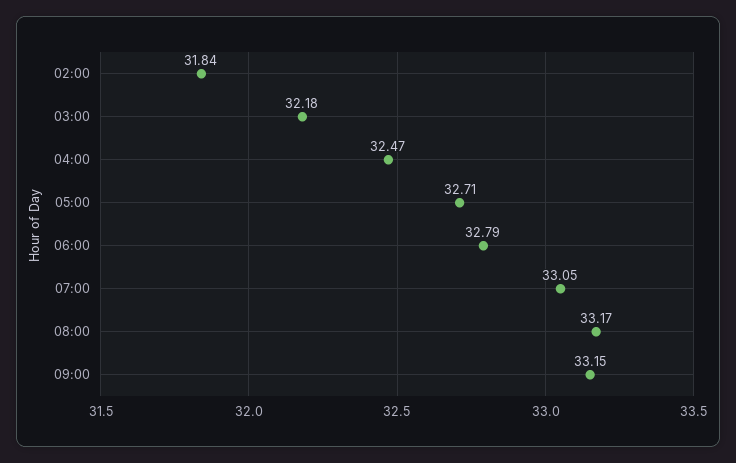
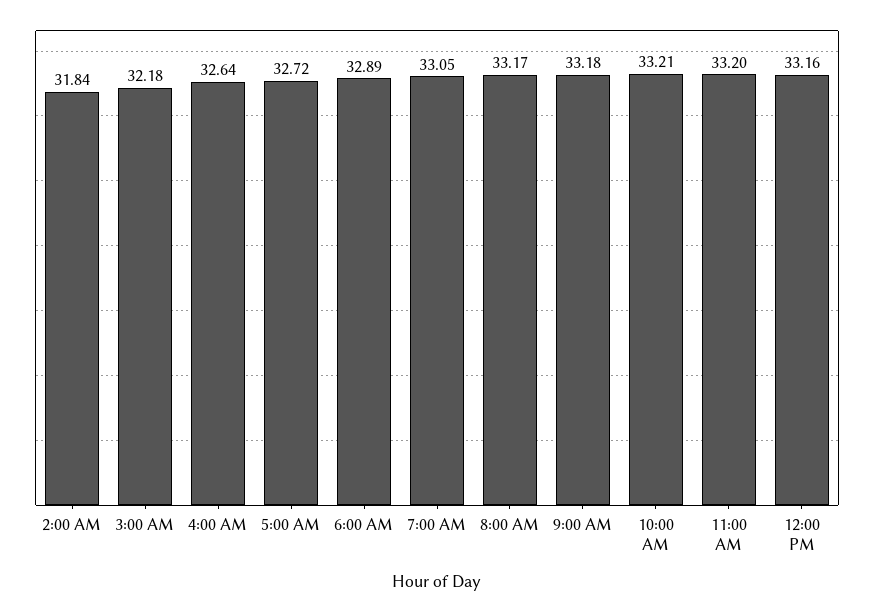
04:00: 32.47 -> 32.64
05:00: 32.71 -> 32.72
06:00: 32.79 -> 32.89
09:00: 33.15 -> 33.18
10:00 AM: none -> 33.21
11:00 AM: none -> 33.2
12:00 PM: none -> 33.16

